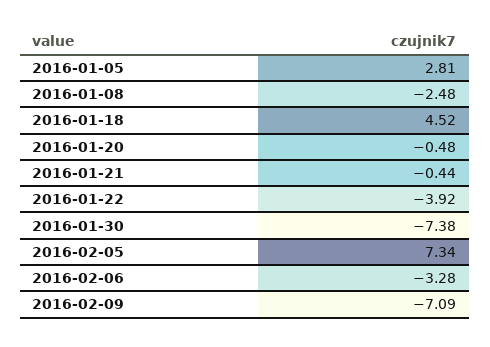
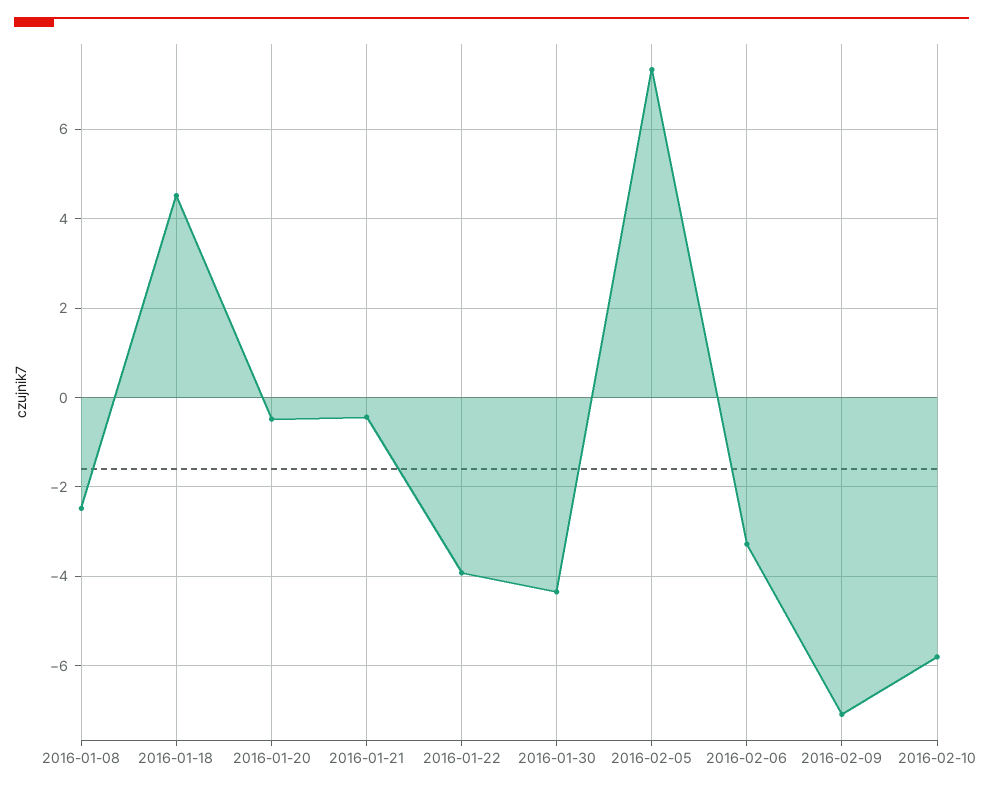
2016-01-05: 2.81 -> none
2016-01-30: -7.38 -> -4.4
2016-02-10: none -> -5.8

